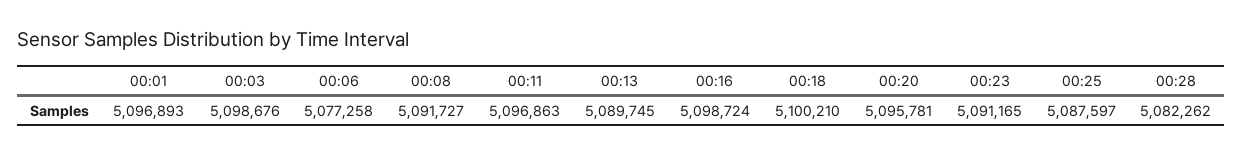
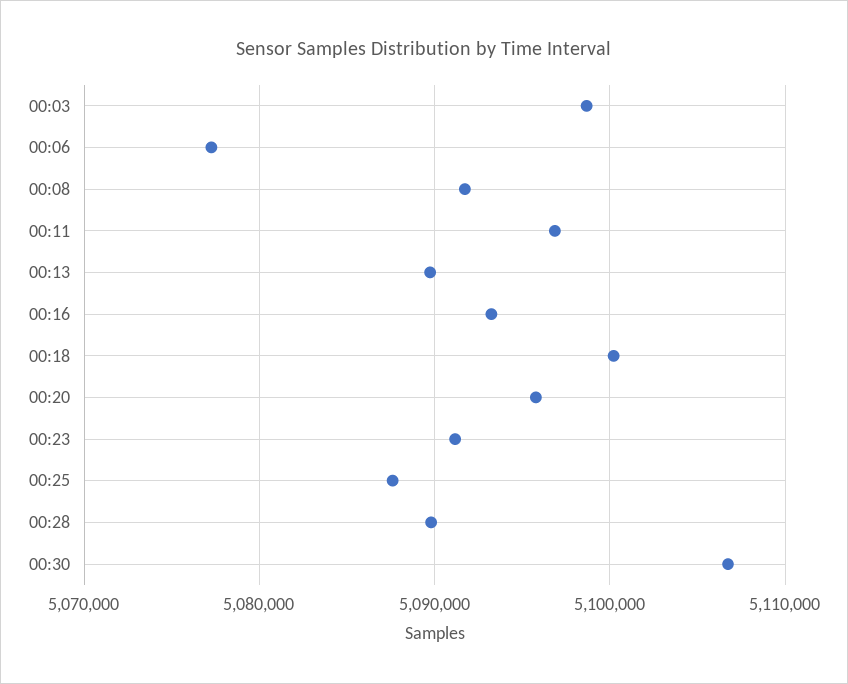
00:01: 5096893 -> none
00:16: 5098724 -> 5093000
00:28: 5082262 -> 5090000
00:30: none -> 5107000

